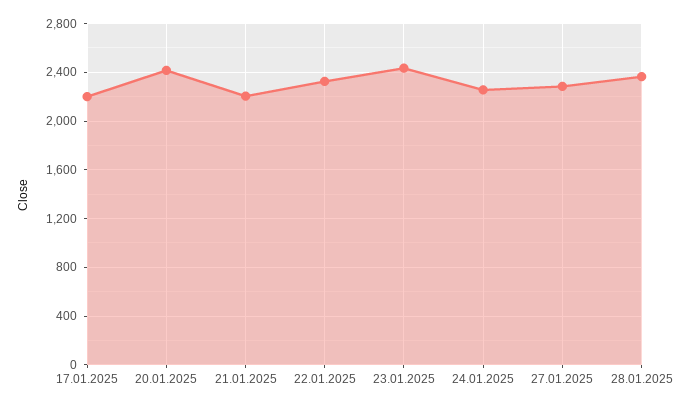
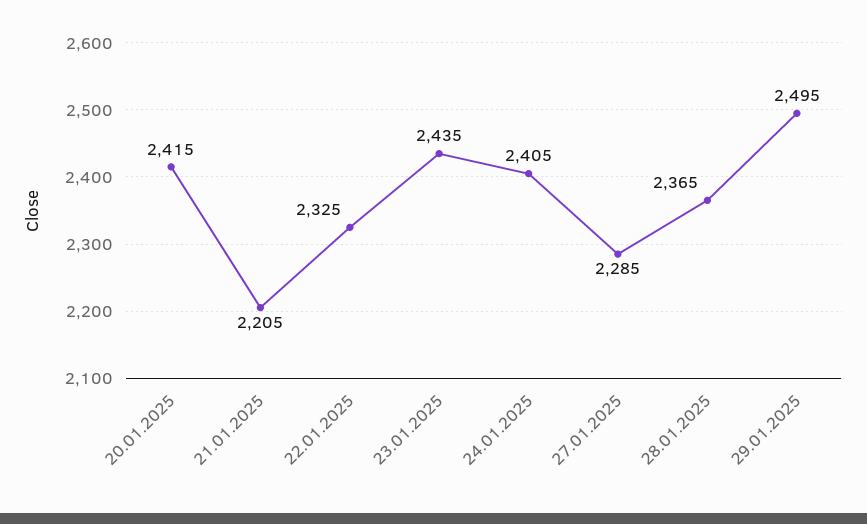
17.01.2025: 2200 -> none
24.01.2025: 2250 -> 2405
29.01.2025: none -> 2495

